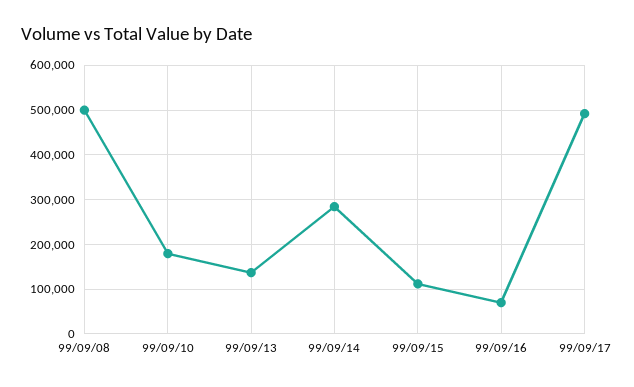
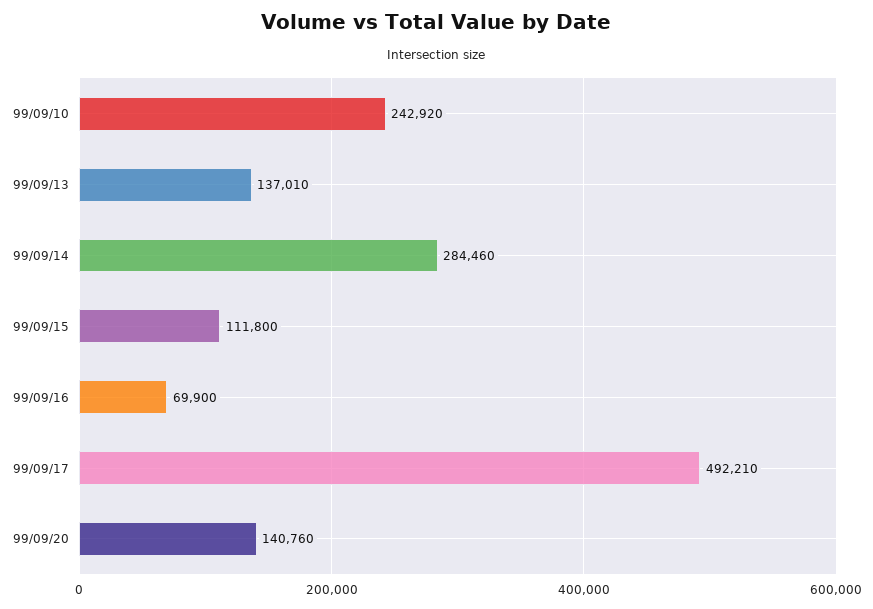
99/09/08: 500000 -> none
99/09/10: 180000 -> 242920
99/09/20: none -> 140760

